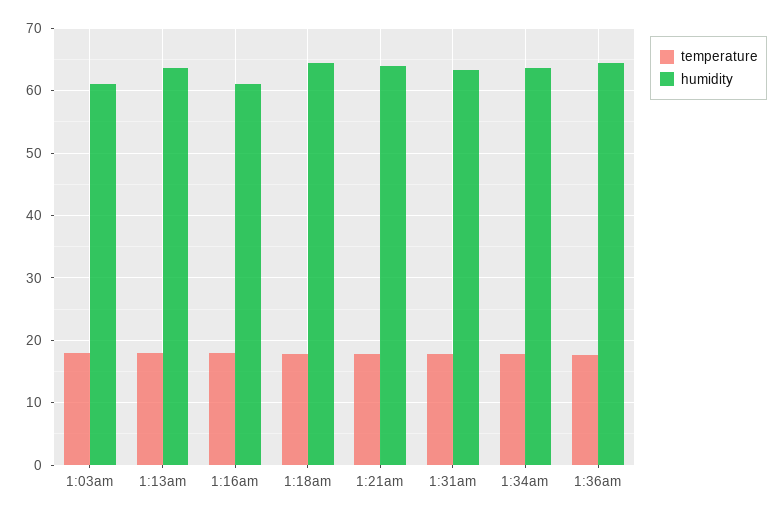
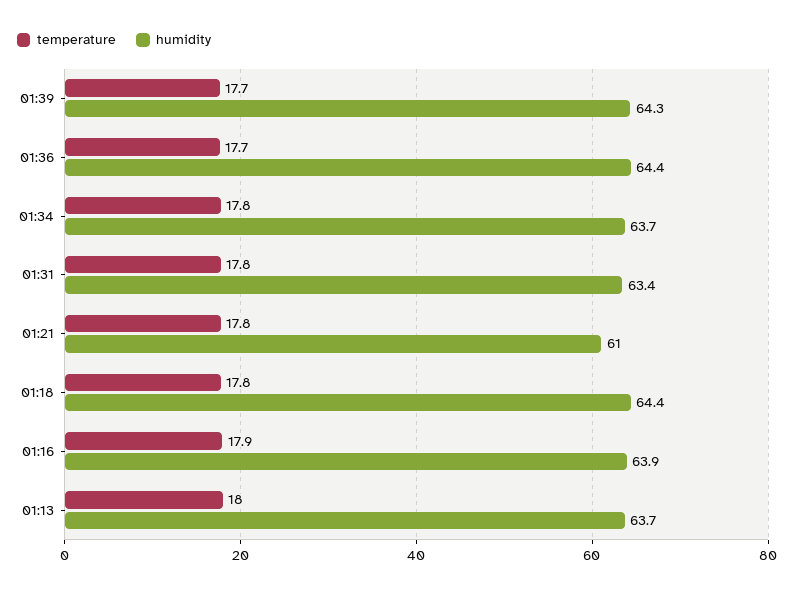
temperature, 1:03am: 18 -> none
humidity, 1:03am: 61 -> none
humidity, 1:16am: 61 -> 63.9
humidity, 1:21am: 64 -> 61
temperature, 01:39: none -> 17.7
humidity, 01:39: none -> 64.3

